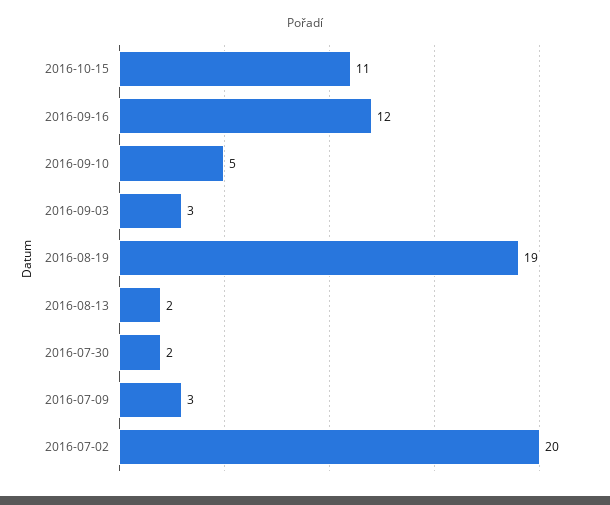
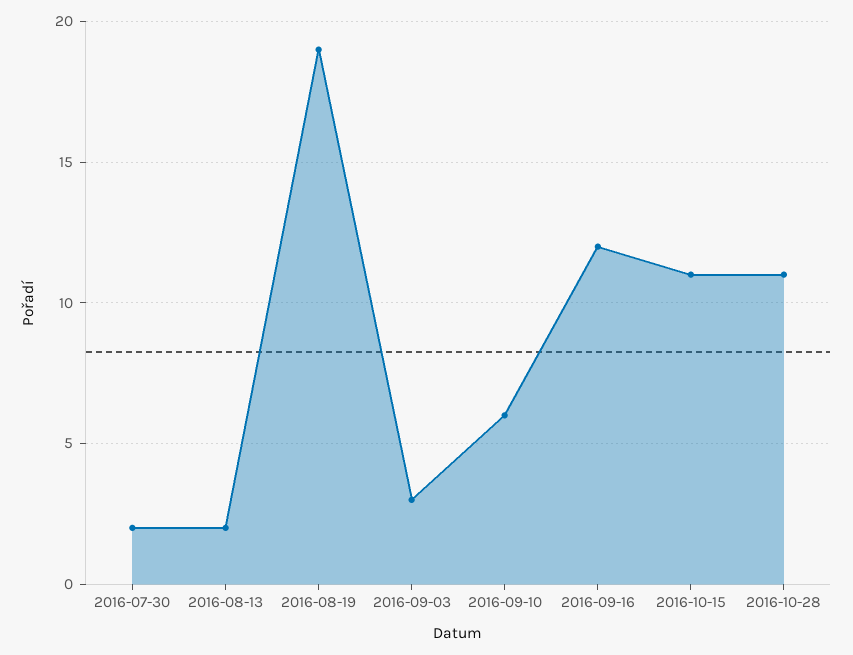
2016-09-10: 5 -> 6
2016-07-09: 3 -> none
2016-07-02: 20 -> none
2016-10-28: none -> 11

